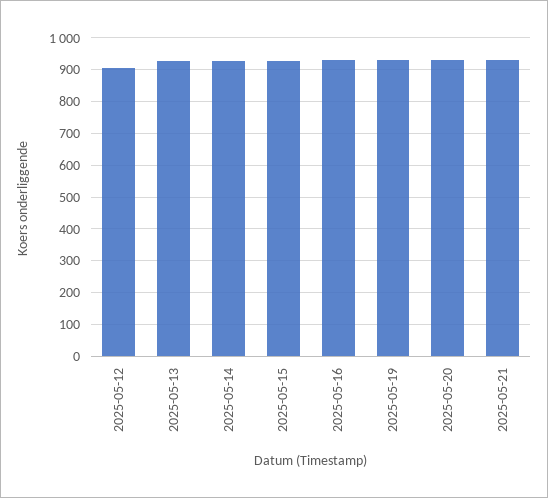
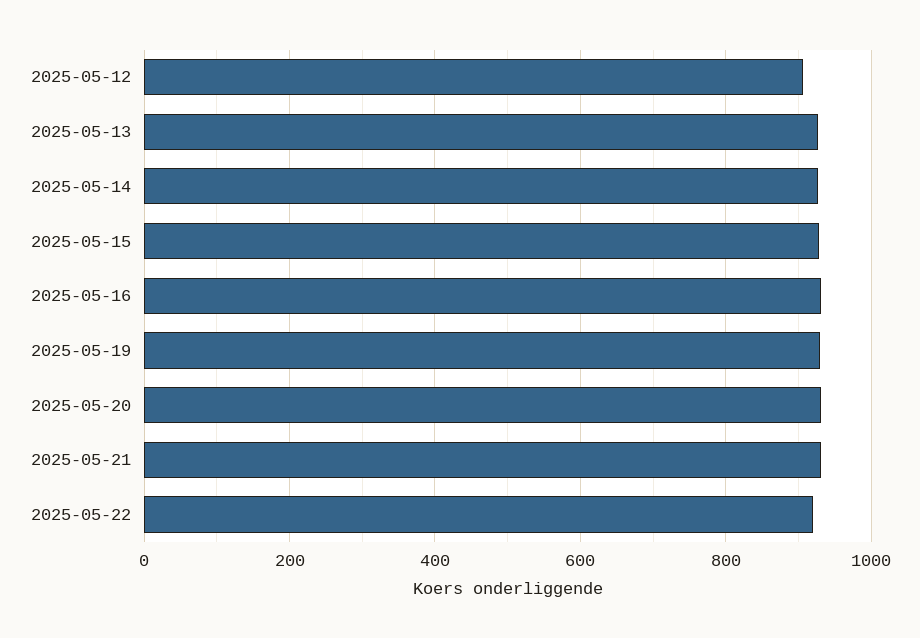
2025-05-22: none -> 920

